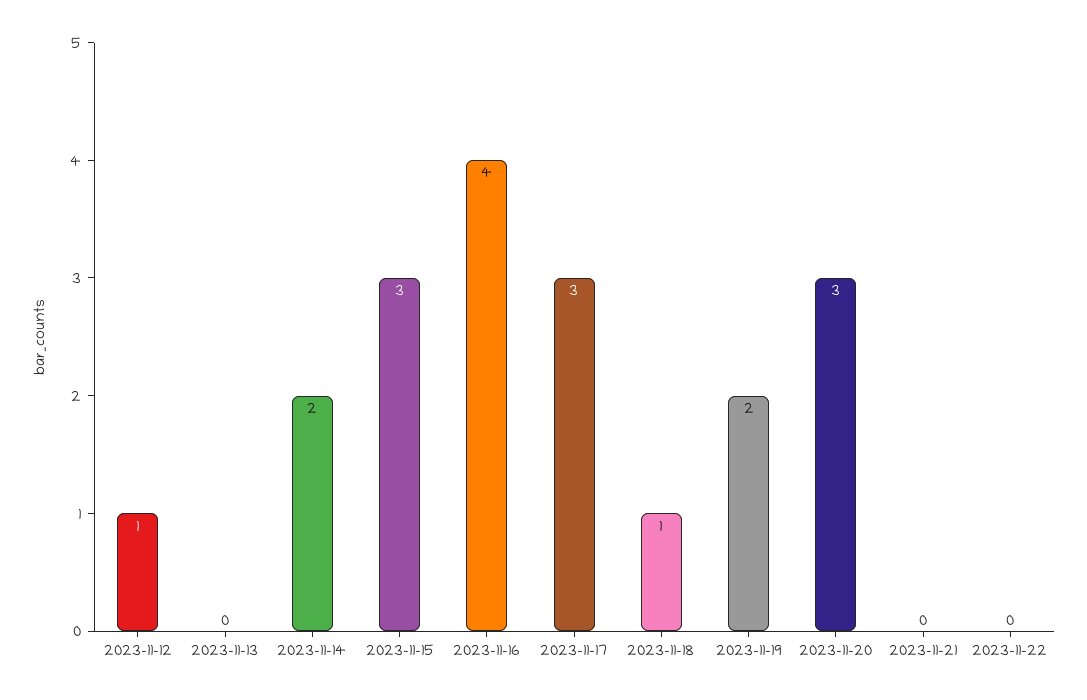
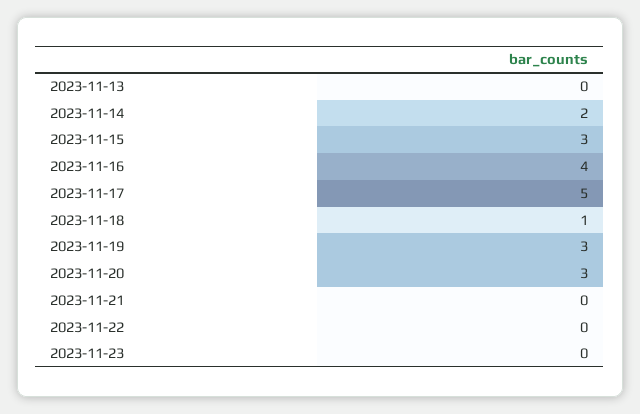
2023-11-12: 1 -> none
2023-11-17: 3 -> 5
2023-11-19: 2 -> 3
2023-11-23: none -> 0

